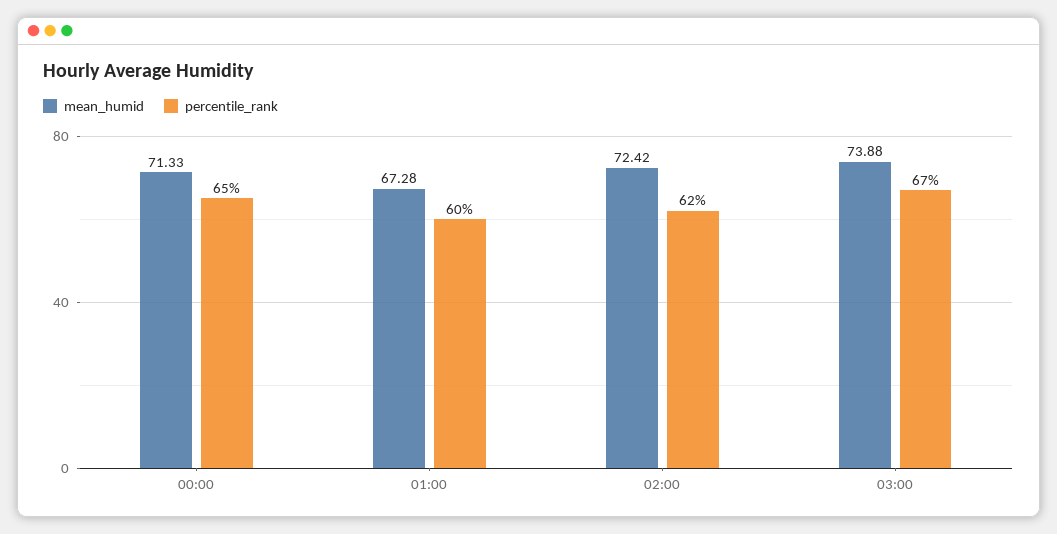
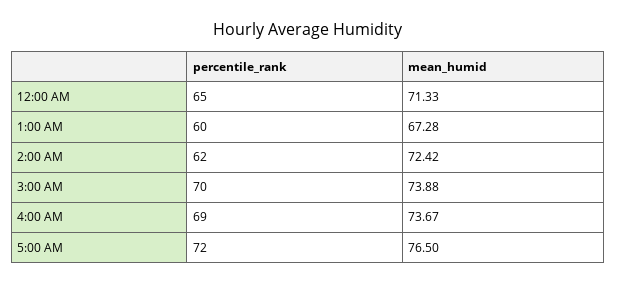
percentile_rank, 03:00: 67 -> 70
percentile_rank, 4:00 AM: none -> 69
mean_humid, 4:00 AM: none -> 73.67
percentile_rank, 5:00 AM: none -> 72
mean_humid, 5:00 AM: none -> 76.5

